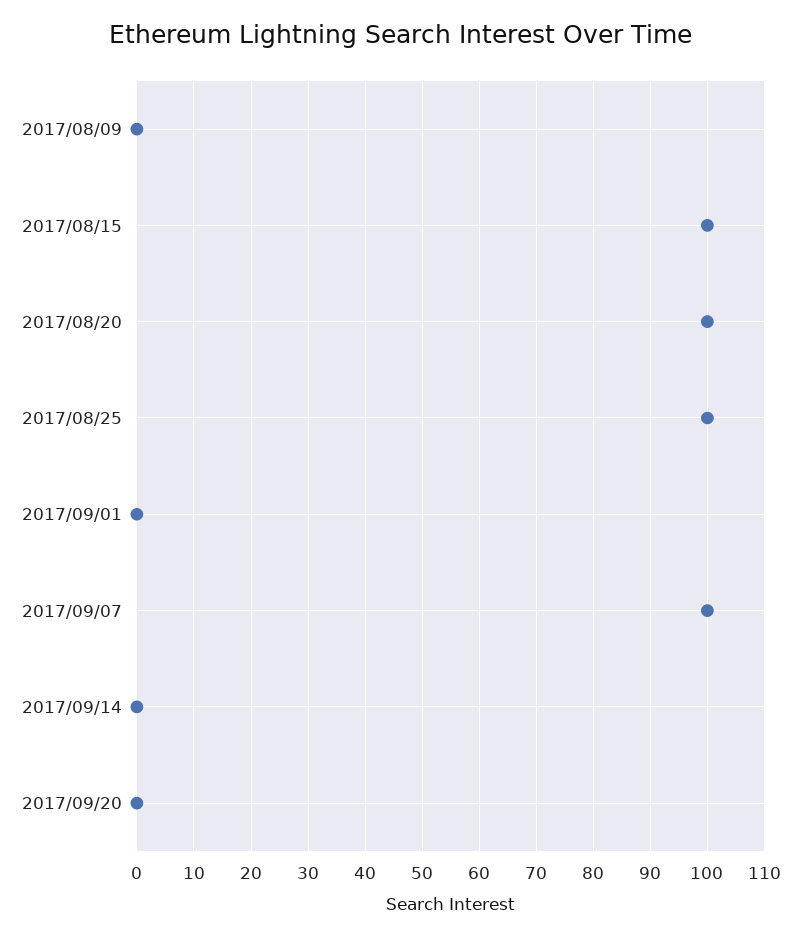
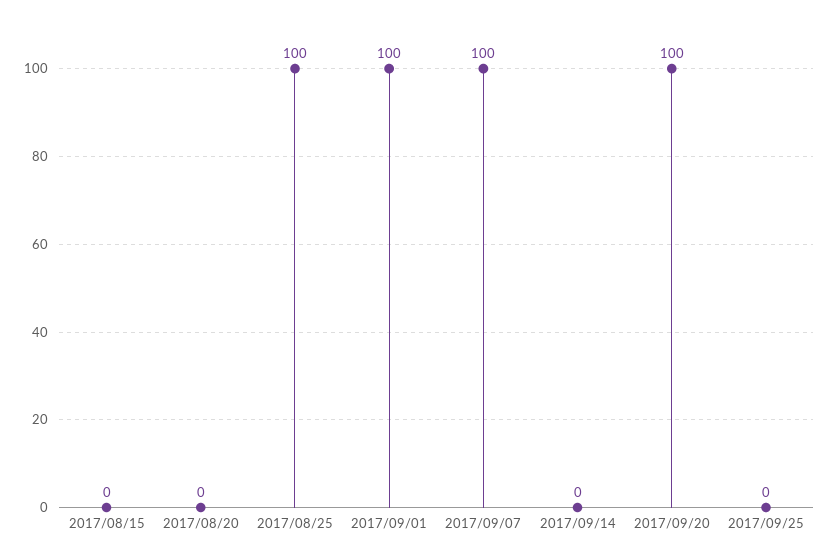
2017/08/09: 0 -> none
2017/08/15: 100 -> 0
2017/08/20: 100 -> 0
2017/09/01: 0 -> 100
2017/09/20: 0 -> 100
2017/09/25: none -> 0

